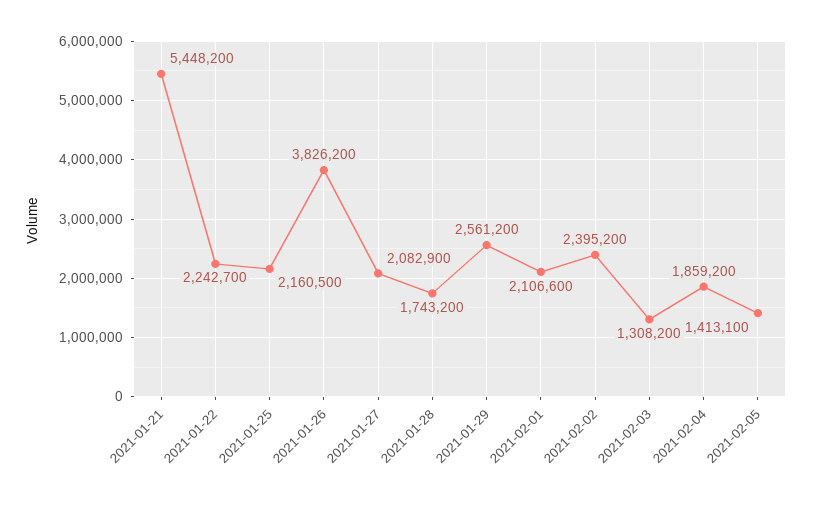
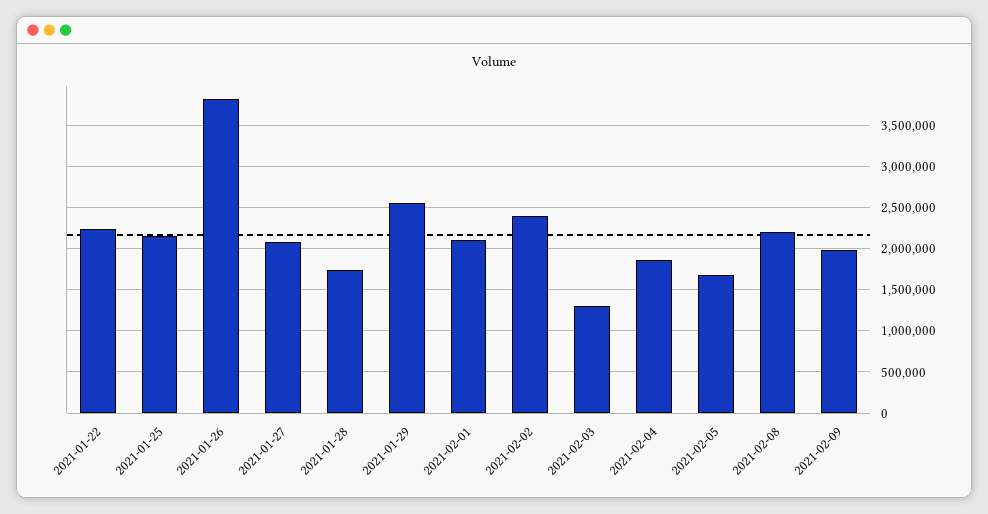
2021-01-21: 5448200 -> none
2021-02-05: 1413100 -> 1700000
2021-02-08: none -> 2200000
2021-02-09: none -> 2000000

